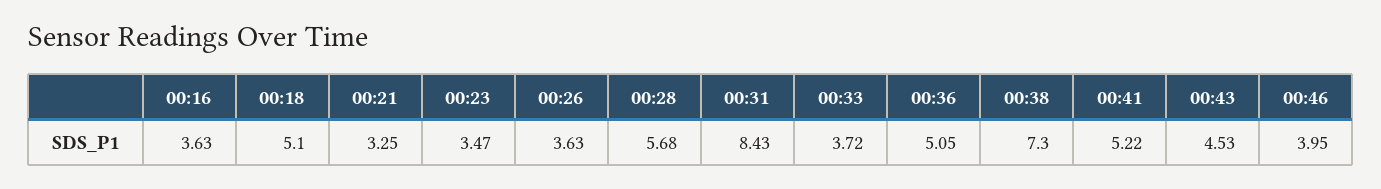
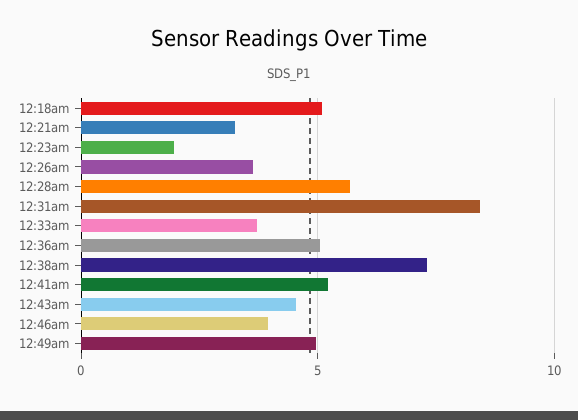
00:16: 3.63 -> none
00:23: 3.47 -> 2
12:49am: none -> 5

